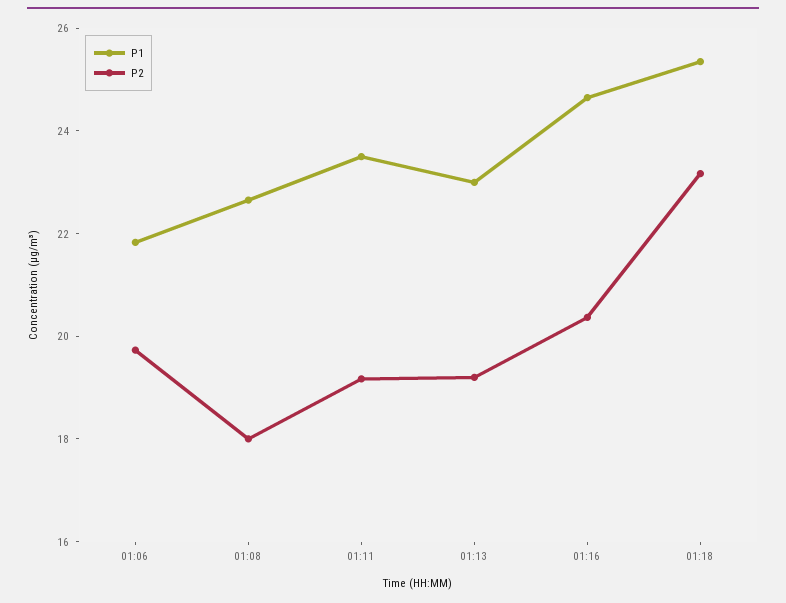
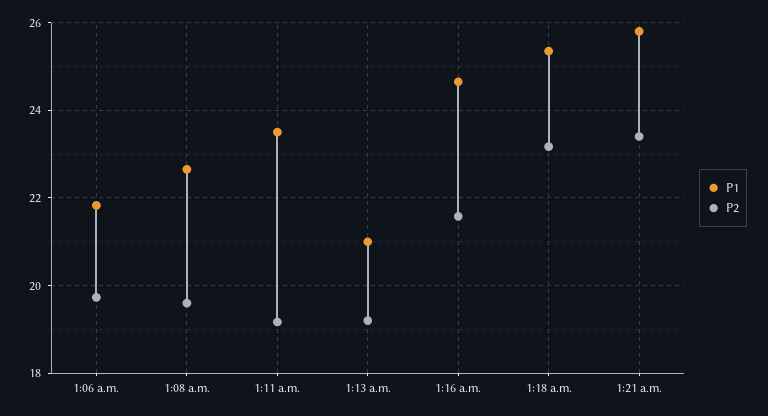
P2, 01:08: 18 -> 19.6
P1, 01:13: 23 -> 21
P2, 01:16: 20.5 -> 21.6
P1, 1:21 a.m.: none -> 25.8
P2, 1:21 a.m.: none -> 23.4

